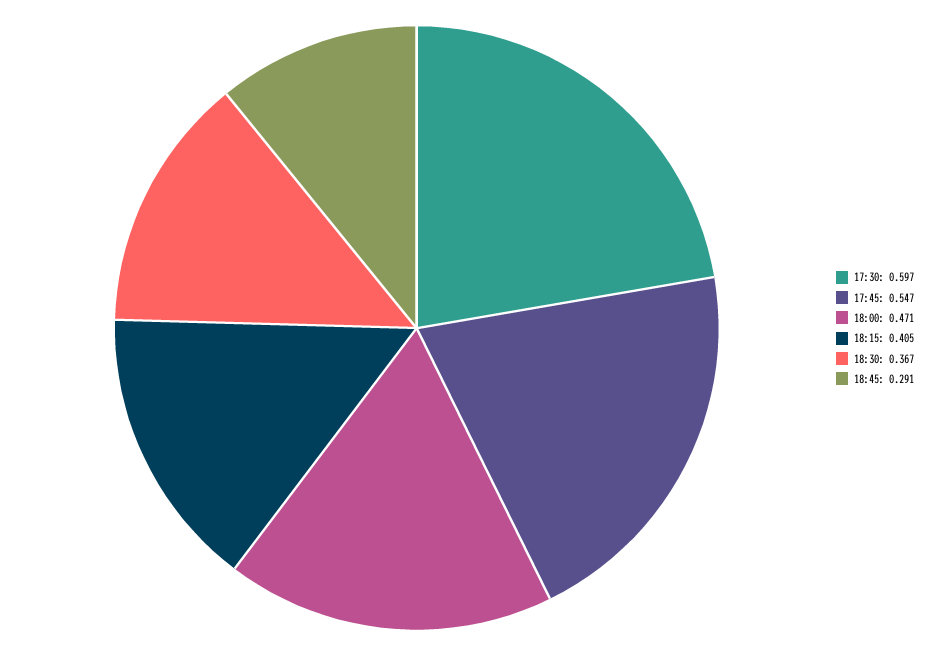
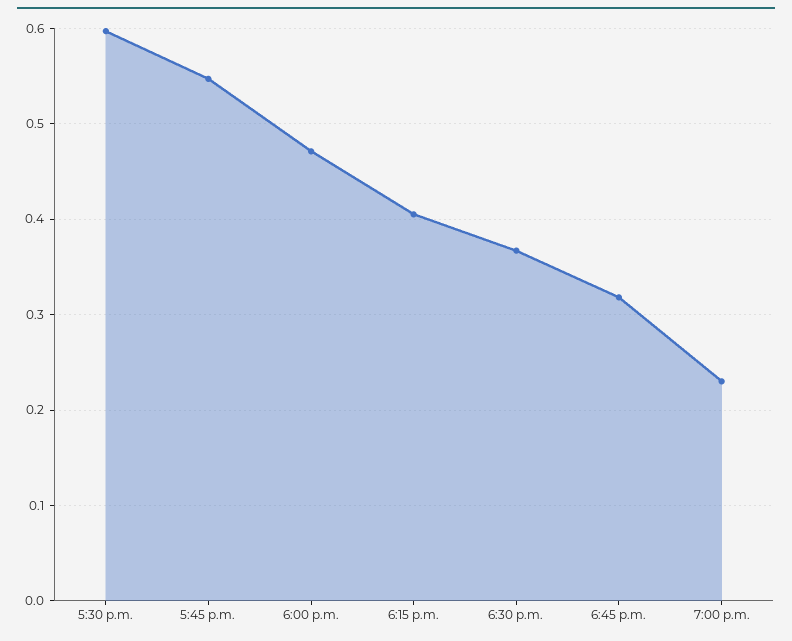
18:45: 0.291 -> 0.32
7:00 p.m.: none -> 0.23

